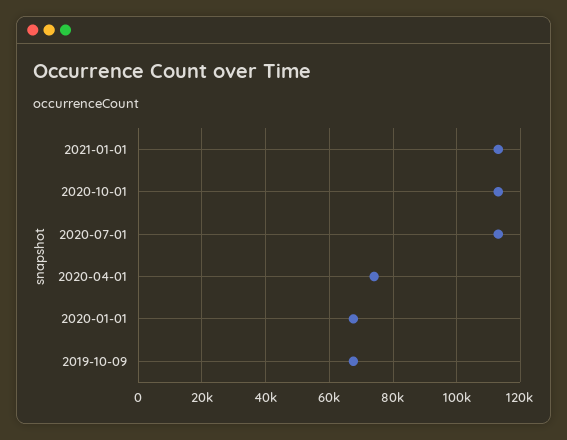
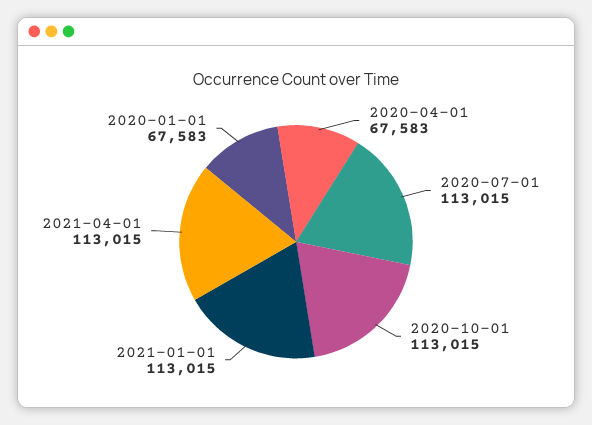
2020-04-01: 74000 -> 67583
2019-10-09: 68000 -> none
2021-04-01: none -> 113015

